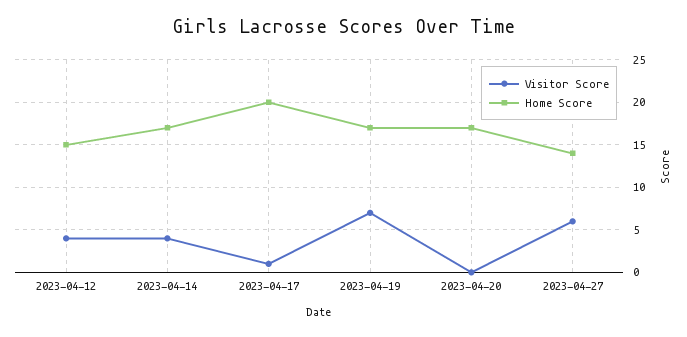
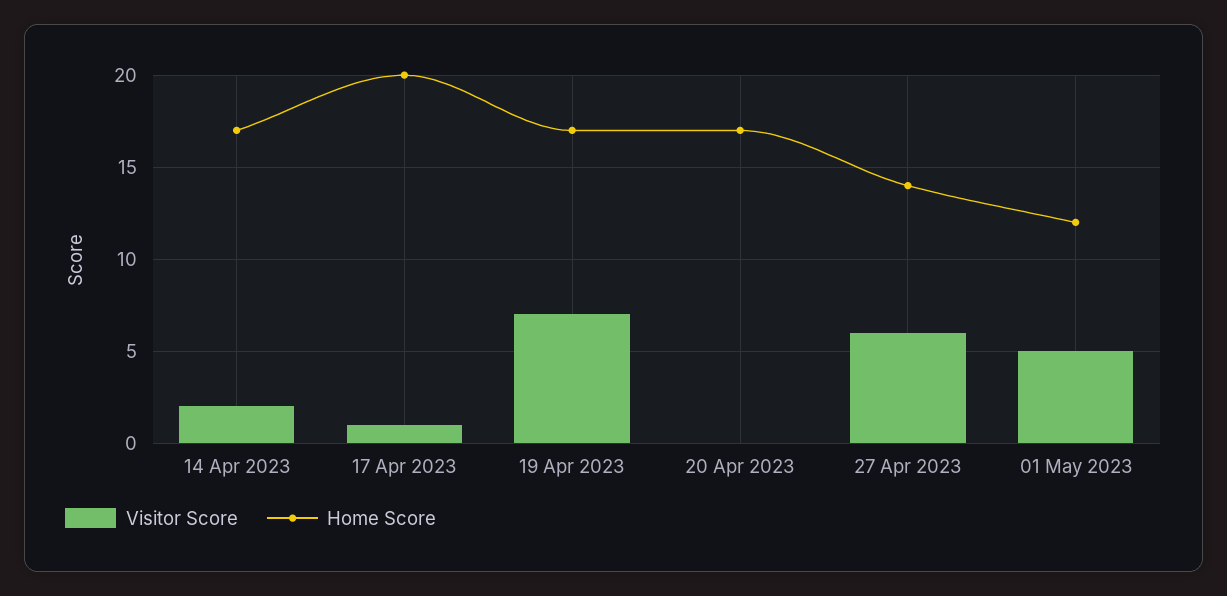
Visitor Score, 2023-04-12: 4 -> none
Home Score, 2023-04-12: 15 -> none
Visitor Score, 2023-04-14: 4 -> 2
Visitor Score, 01 May 2023: none -> 5
Home Score, 01 May 2023: none -> 12

